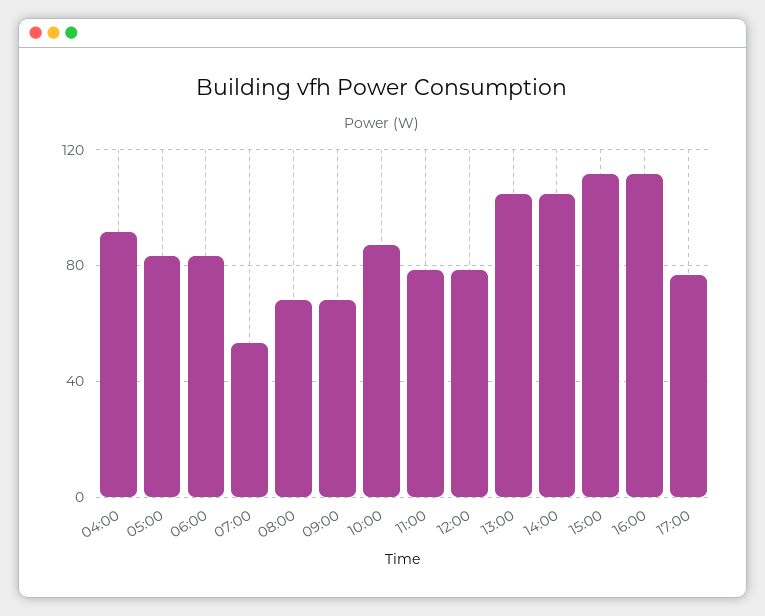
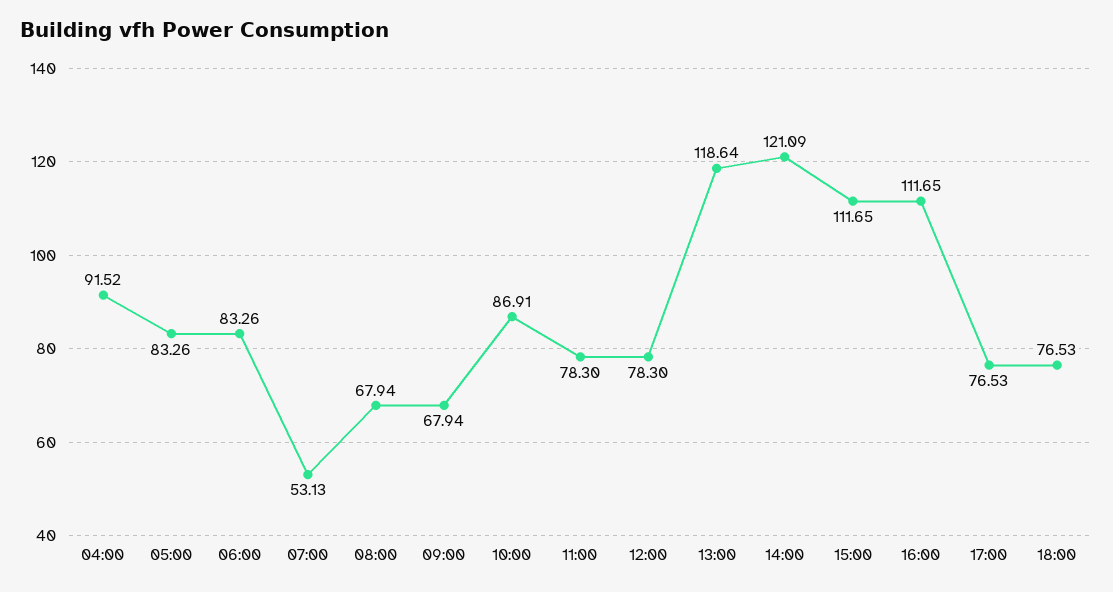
13:00: 105 -> 118.64
14:00: 105 -> 121.09
18:00: none -> 76.53

